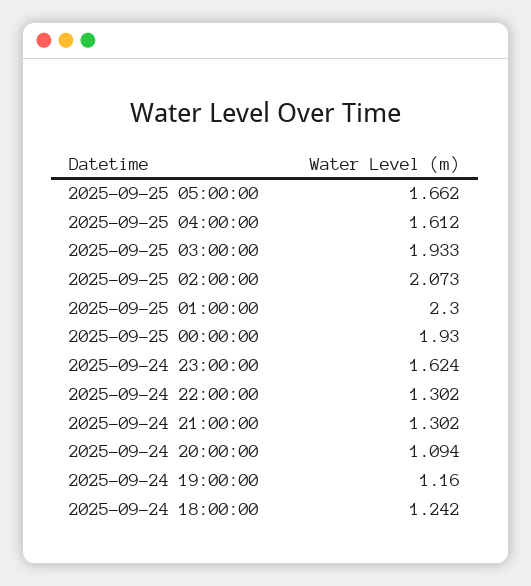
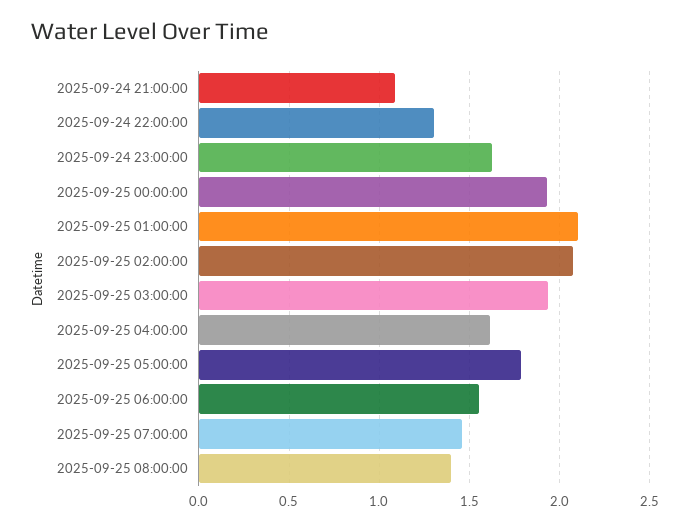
2025-09-25 05:00:00: 1.662 -> 1.8
2025-09-25 01:00:00: 2.3 -> 2.1
2025-09-24 21:00:00: 1.302 -> 1.1
2025-09-24 20:00:00: 1.094 -> none
2025-09-24 19:00:00: 1.16 -> none
2025-09-24 18:00:00: 1.242 -> none
2025-09-25 06:00:00: none -> 1.55
2025-09-25 07:00:00: none -> 1.45
2025-09-25 08:00:00: none -> 1.4

